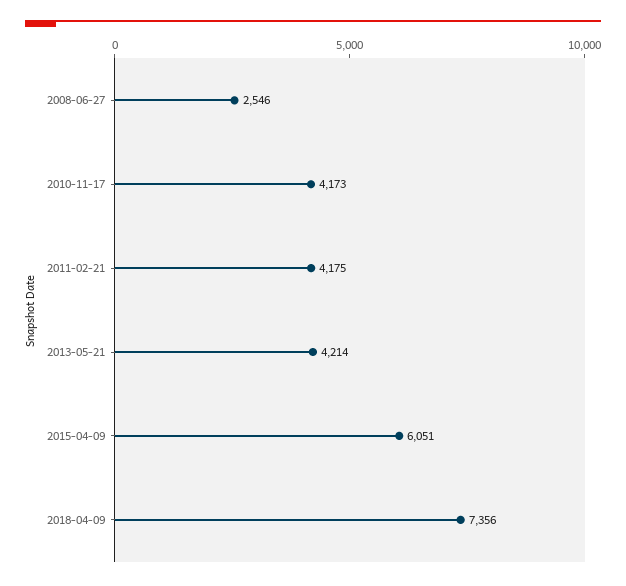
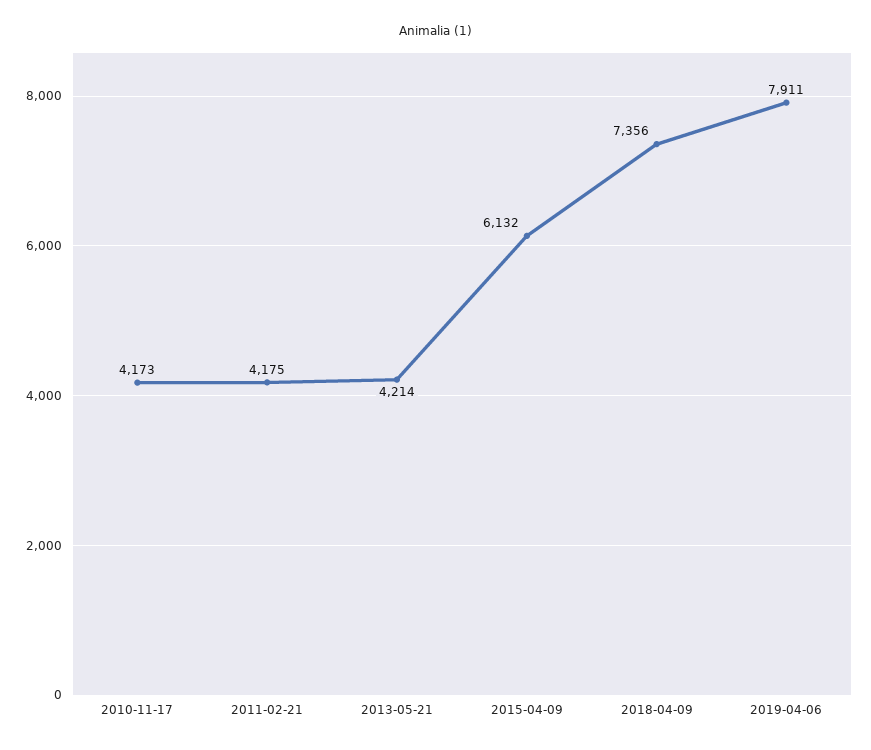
2008-06-27: 2546 -> none
2015-04-09: 6051 -> 6132
2019-04-06: none -> 7911

